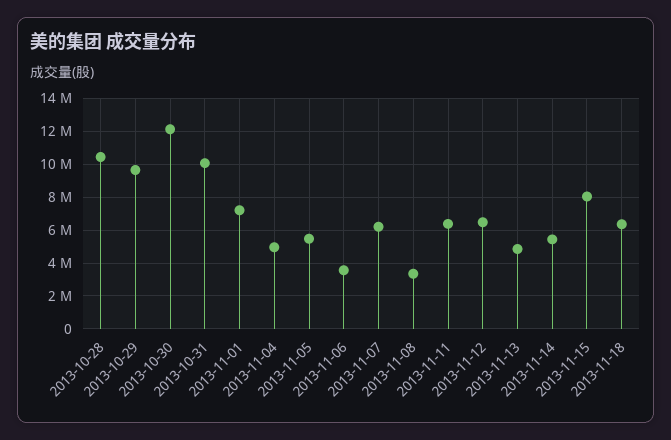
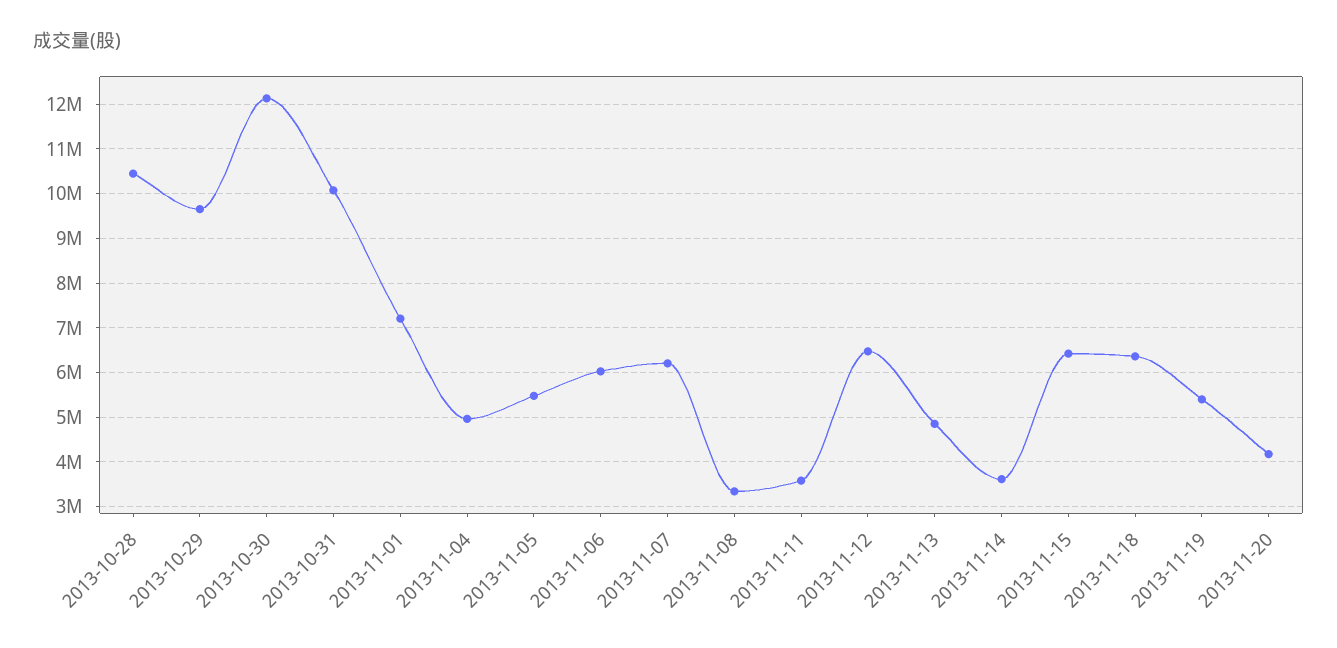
2013-11-06: 3500000 -> 6000000
2013-11-11: 6500000 -> 3600000
2013-11-14: 5500000 -> 3600000
2013-11-15: 8000000 -> 6400000
2013-11-19: none -> 5400000
2013-11-20: none -> 4200000

